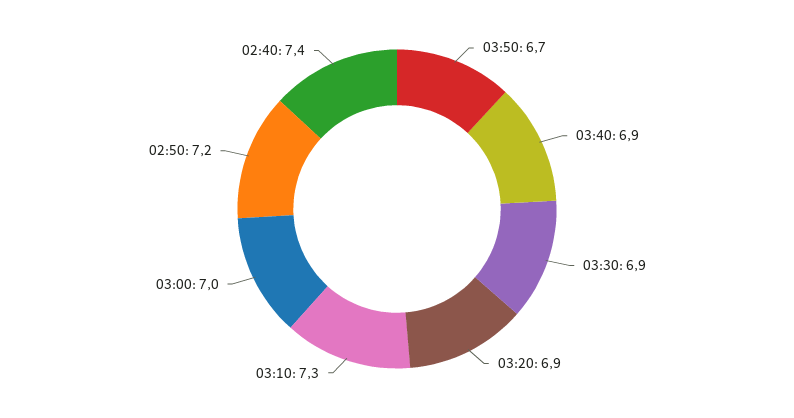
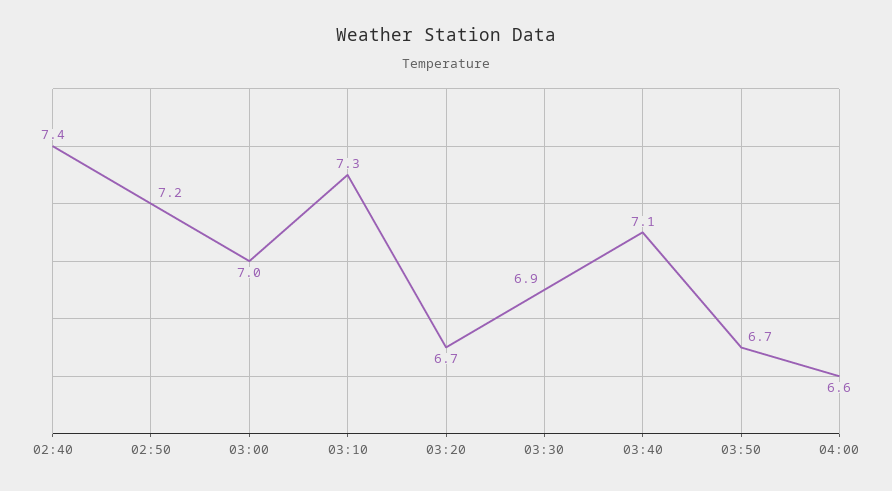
03:40: 6.9 -> 7.1
03:20: 6.9 -> 6.7
04:00: none -> 6.6

